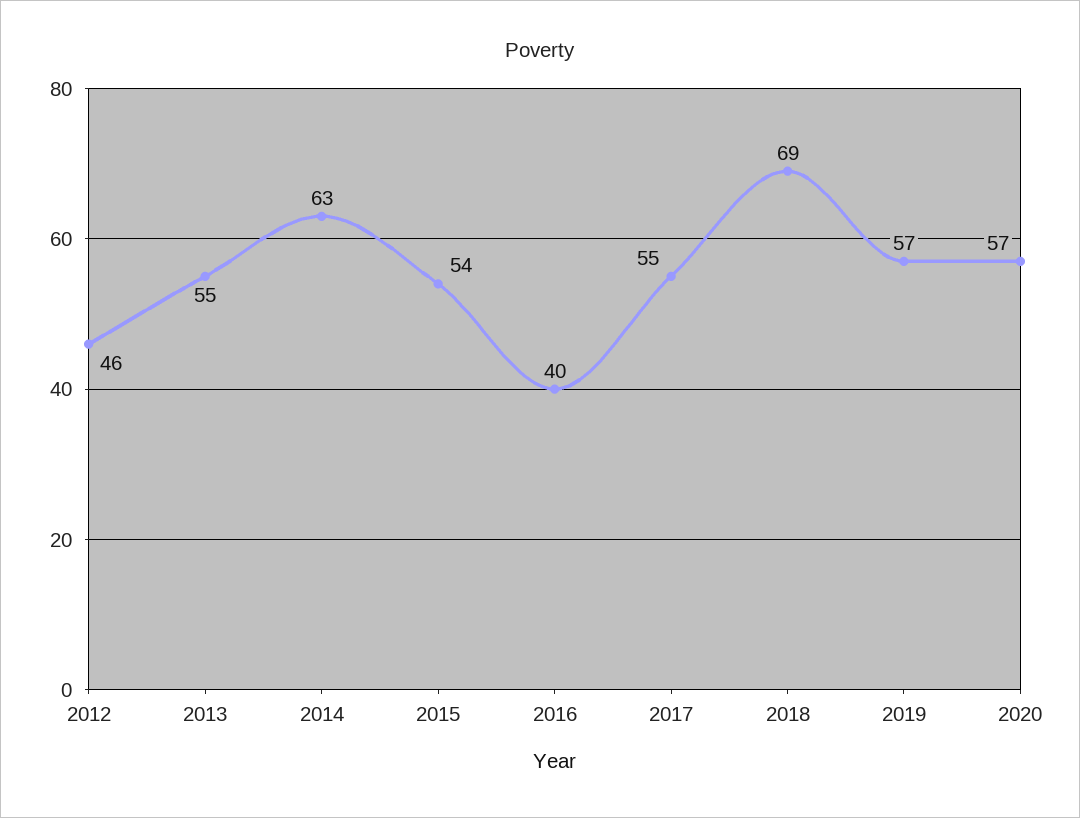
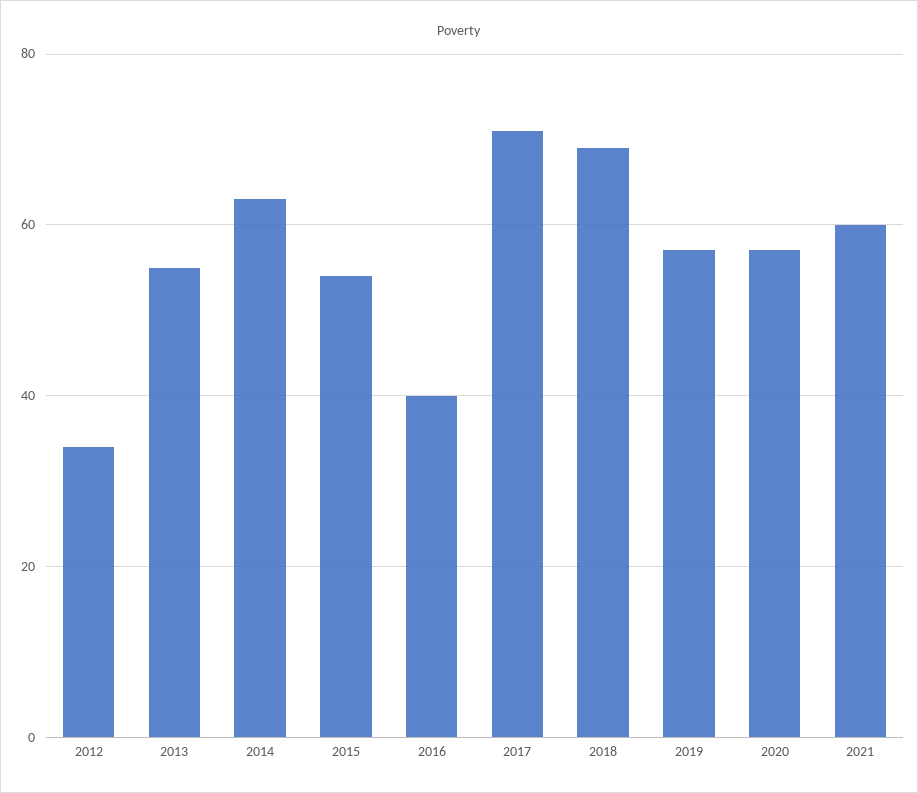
2012: 46 -> 35
2017: 55 -> 70
2021: none -> 60

